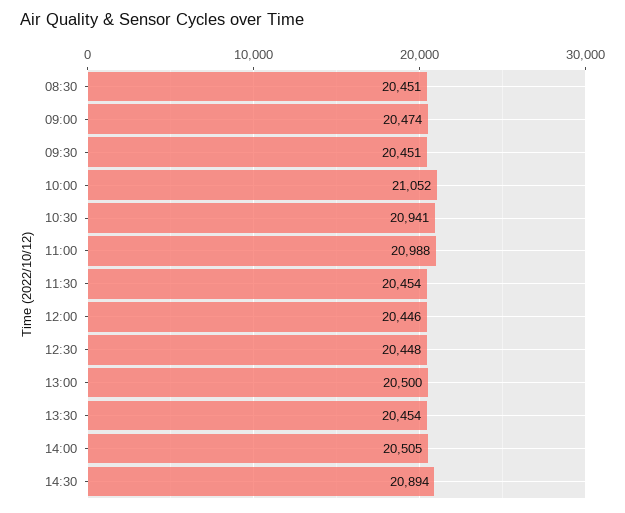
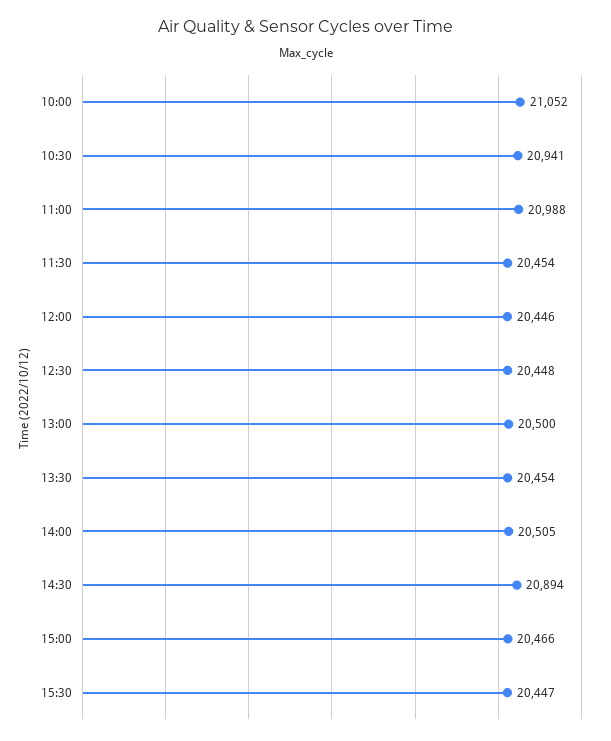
08:30: 20451 -> none
09:00: 20474 -> none
09:30: 20451 -> none
15:00: none -> 20466
15:30: none -> 20447

